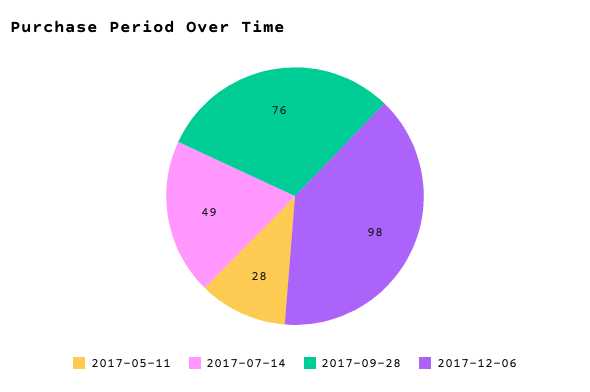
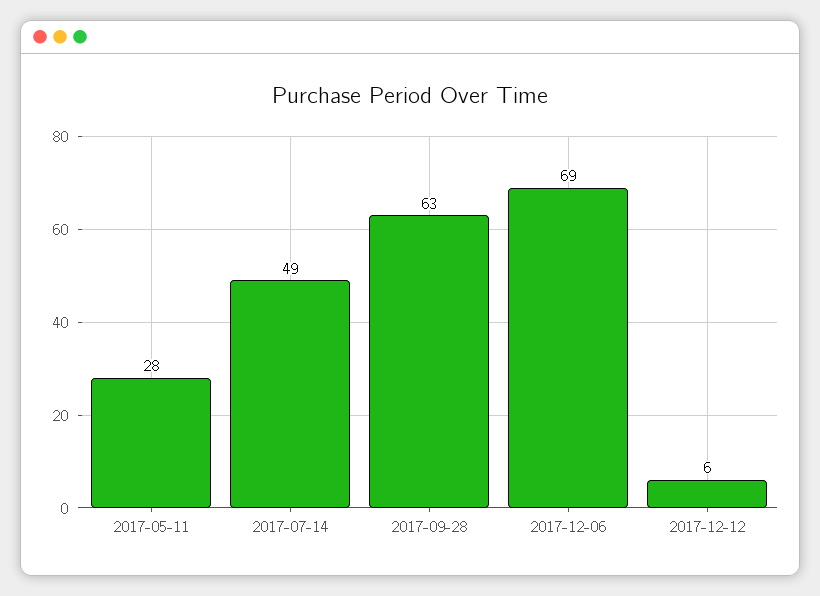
2017-09-28: 76 -> 63
2017-12-06: 98 -> 69
2017-12-12: none -> 6

